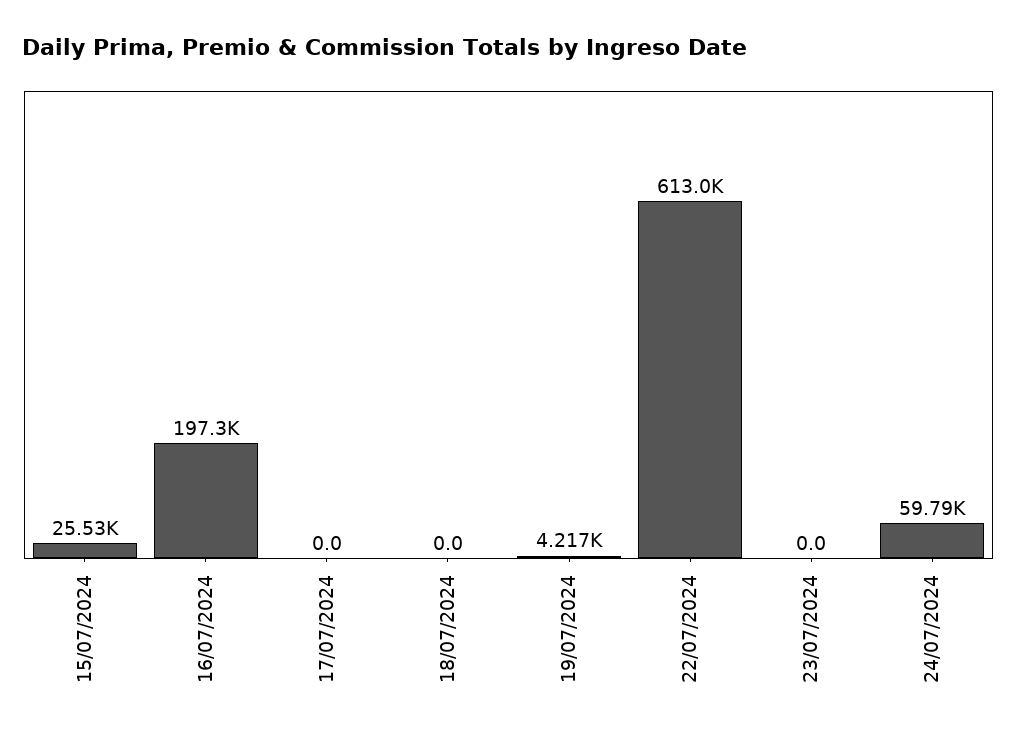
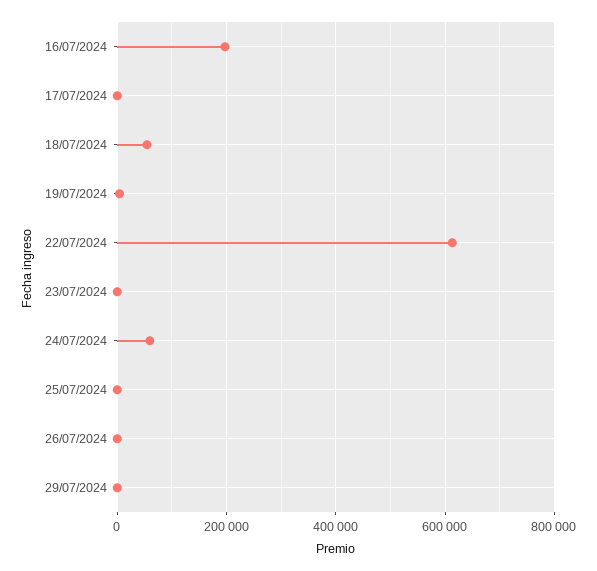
15/07/2024: 25530 -> none
18/07/2024: 0 -> 60000
25/07/2024: none -> 0
26/07/2024: none -> 0
29/07/2024: none -> 0

